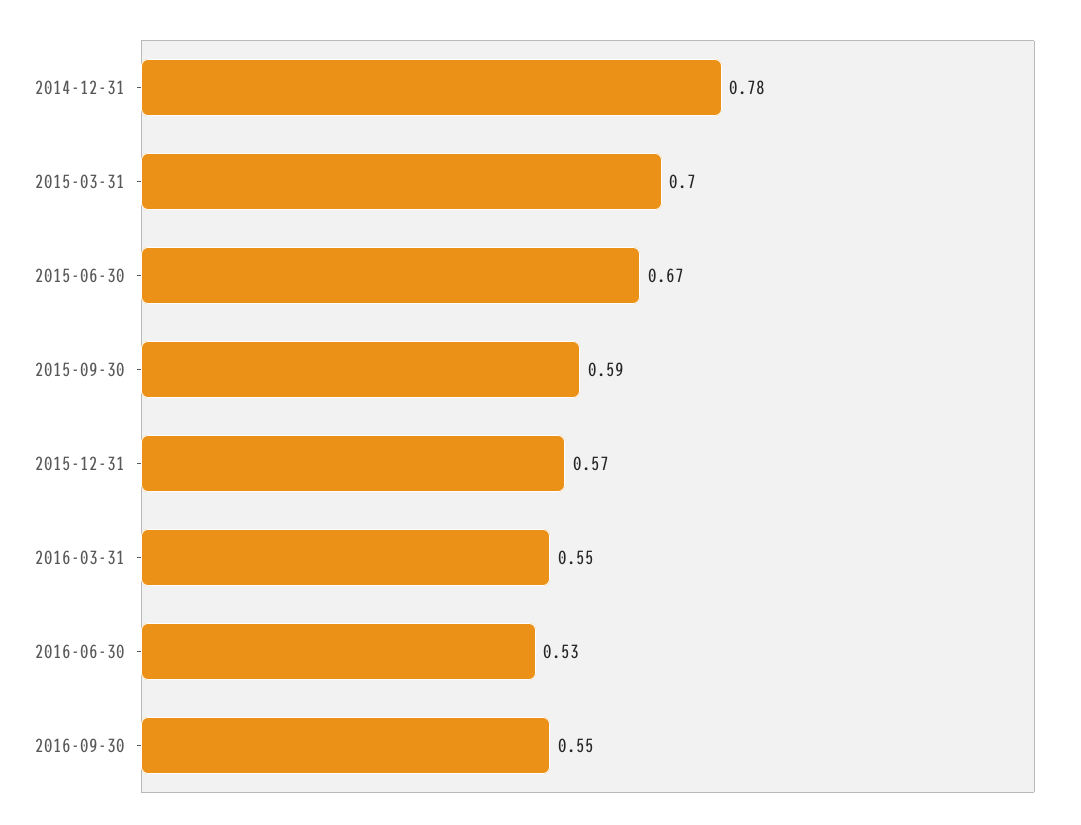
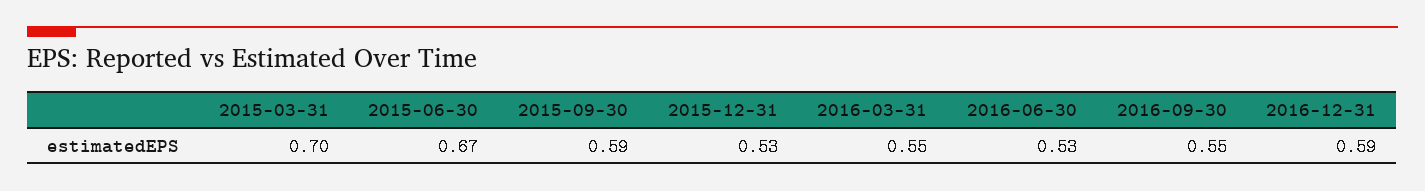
2014-12-31: 0.78 -> none
2015-12-31: 0.57 -> 0.53
2016-12-31: none -> 0.59

